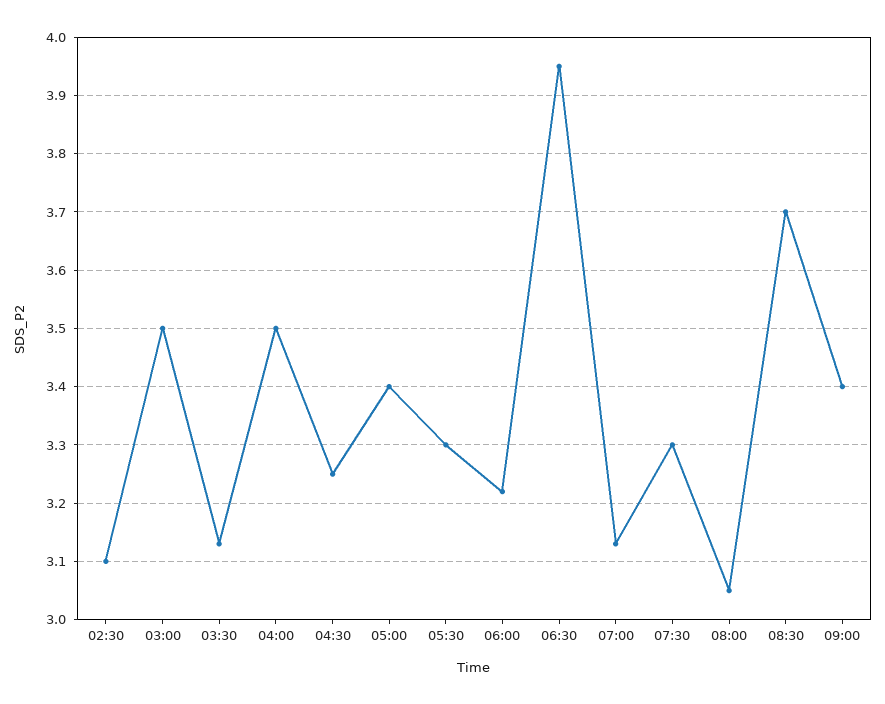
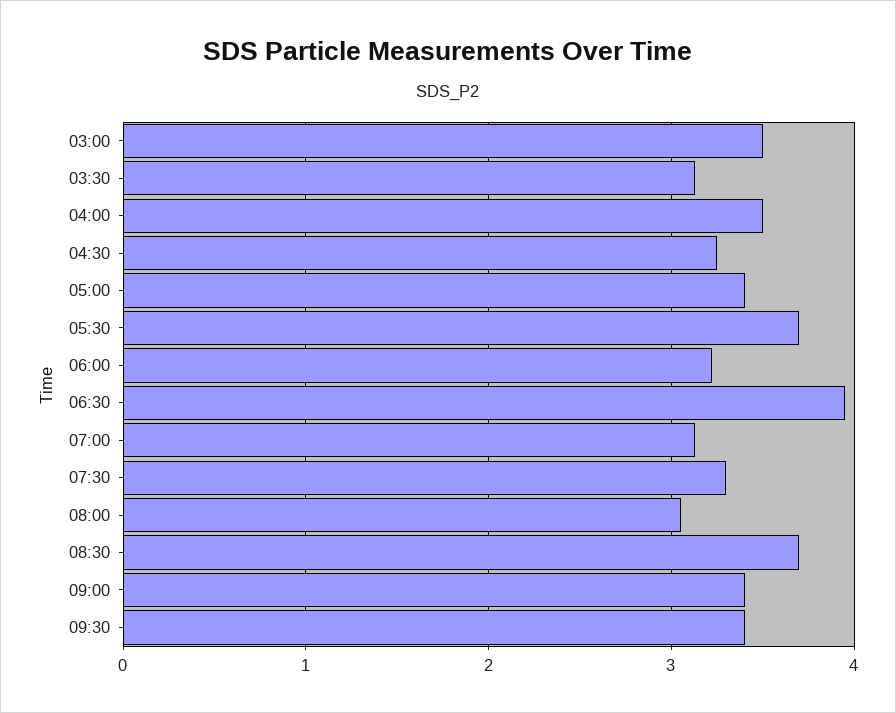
02:30: 3.1 -> none
05:30: 3.3 -> 3.7
09:30: none -> 3.4

